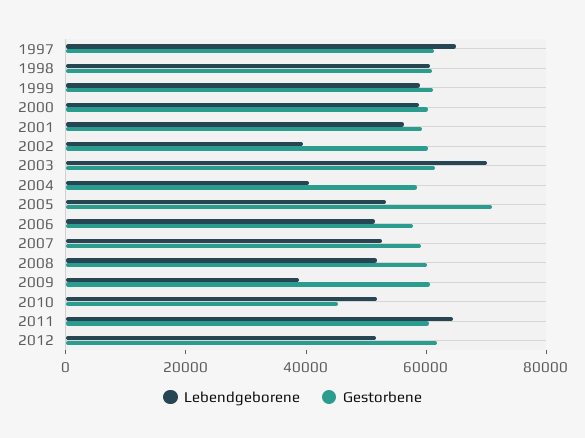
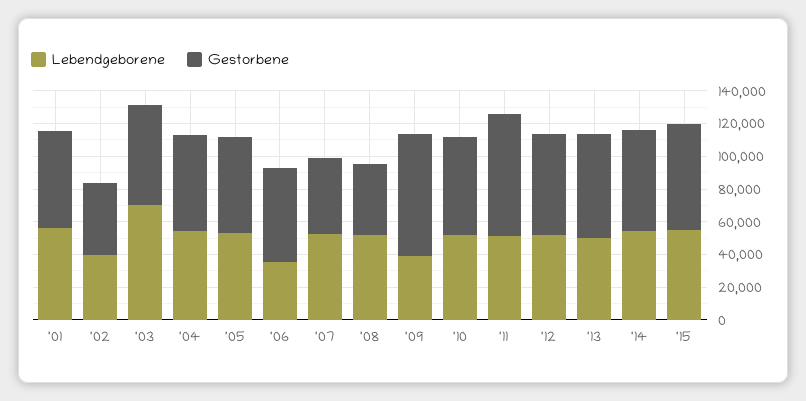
Lebendgeborene, 1997: 65000 -> none
Gestorbene, 1997: 60000 -> none
Lebendgeborene, 1998: 60000 -> none
Gestorbene, 1998: 60000 -> none
Lebendgeborene, 1999: 60000 -> none
Gestorbene, 1999: 60000 -> none
Lebendgeborene, 2000: 60000 -> none
Gestorbene, 2000: 60000 -> none
Gestorbene, 2002: 60000 -> 45000
Lebendgeborene, 2004: 40000 -> 55000
Gestorbene, 2005: 70000 -> 60000
Lebendgeborene, 2006: 50000 -> 35000
Gestorbene, 2007: 60000 -> 45000
Gestorbene, 2008: 60000 -> 45000
Gestorbene, 2009: 60000 -> 75000
Gestorbene, 2010: 45000 -> 60000
Lebendgeborene, 2011: 65000 -> 50000
Gestorbene, 2011: 60000 -> 75000
Lebendgeborene, '13: none -> 50000
Gestorbene, '13: none -> 65000
Lebendgeborene, '14: none -> 55000
Gestorbene, '14: none -> 60000
Lebendgeborene, '15: none -> 55000
Gestorbene, '15: none -> 65000

